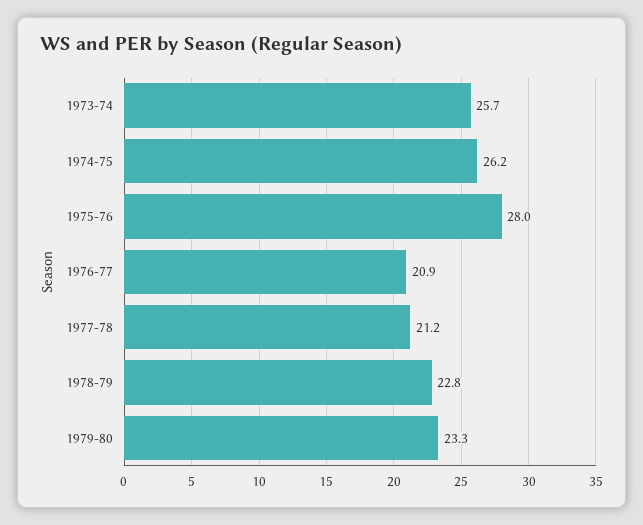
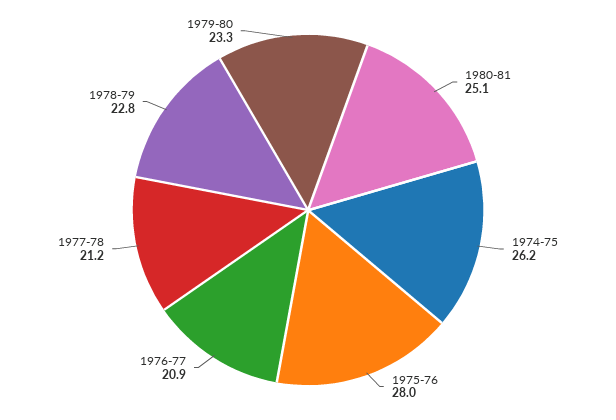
1973-74: 25.7 -> none
1980-81: none -> 25.1

